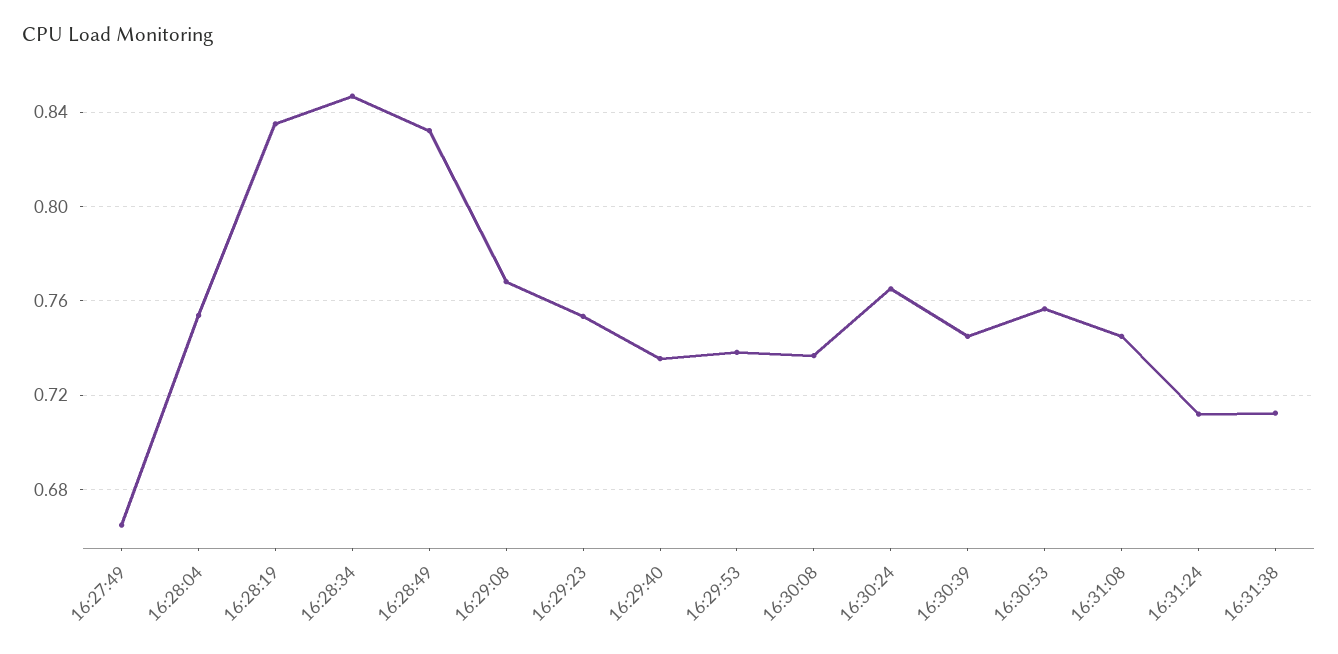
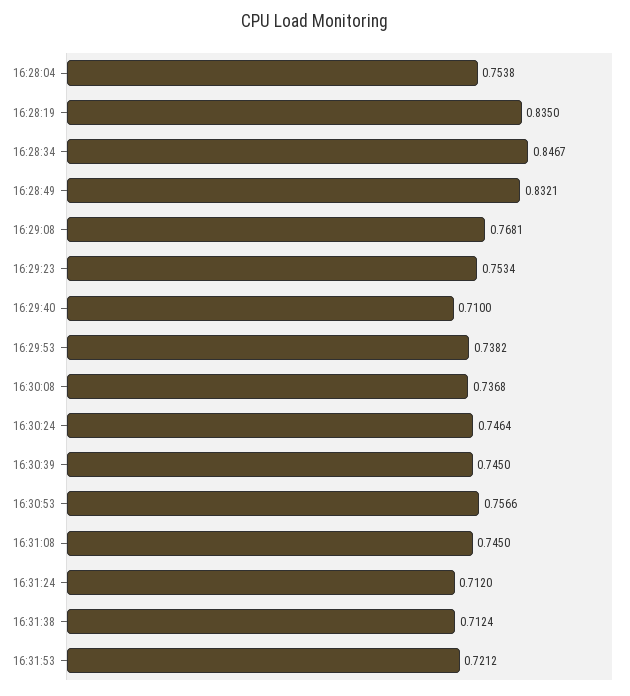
16:27:49: 0.665 -> none
16:29:40: 0.735 -> 0.71
16:30:24: 0.765 -> 0.7464
16:31:53: none -> 0.7212

